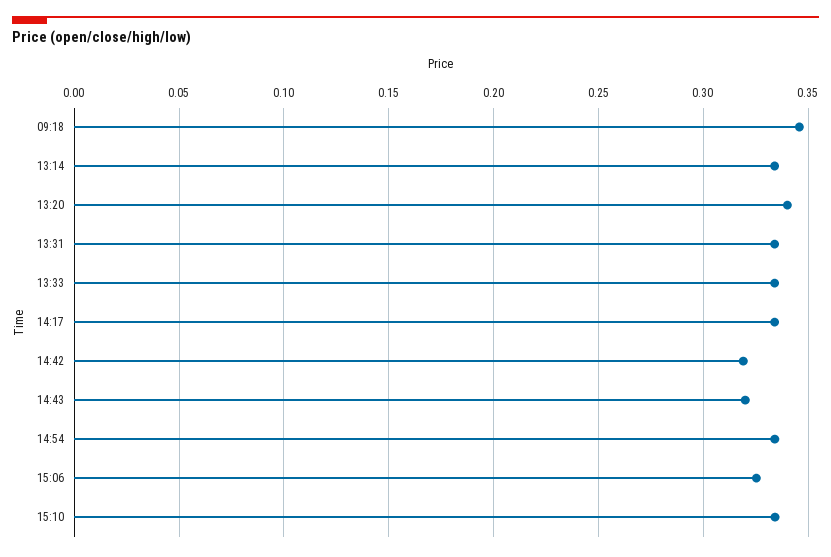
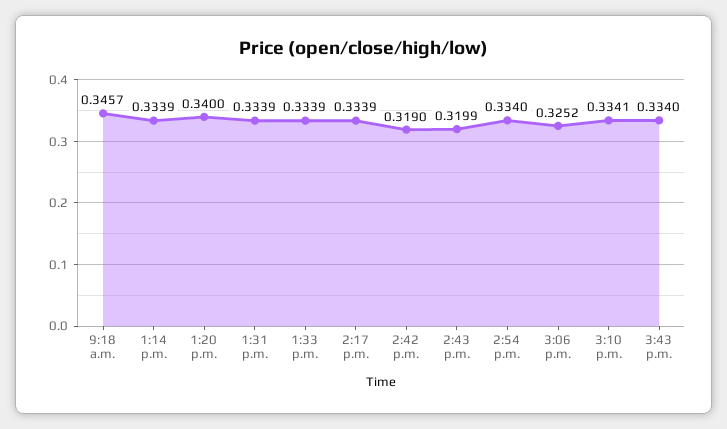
3:43 p.m.: none -> 0.334

